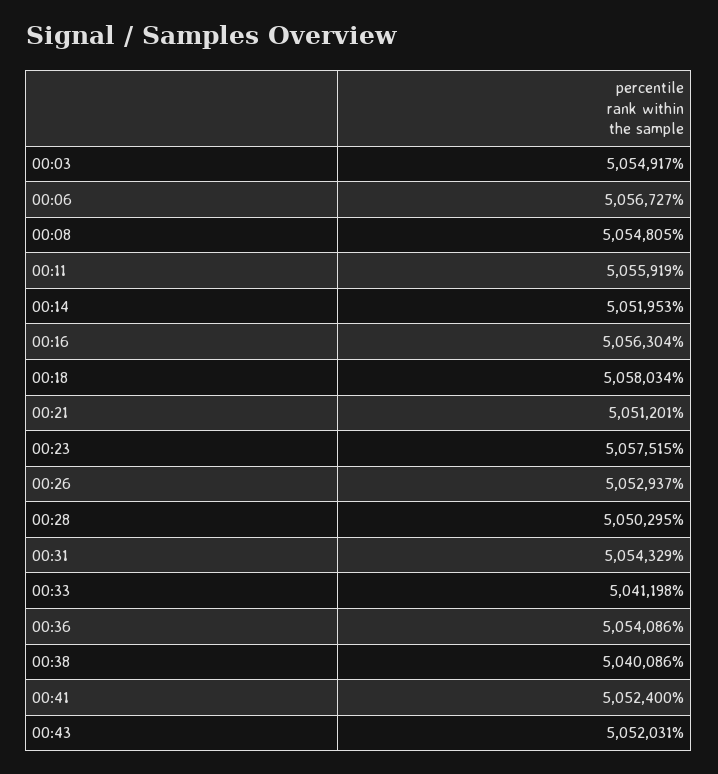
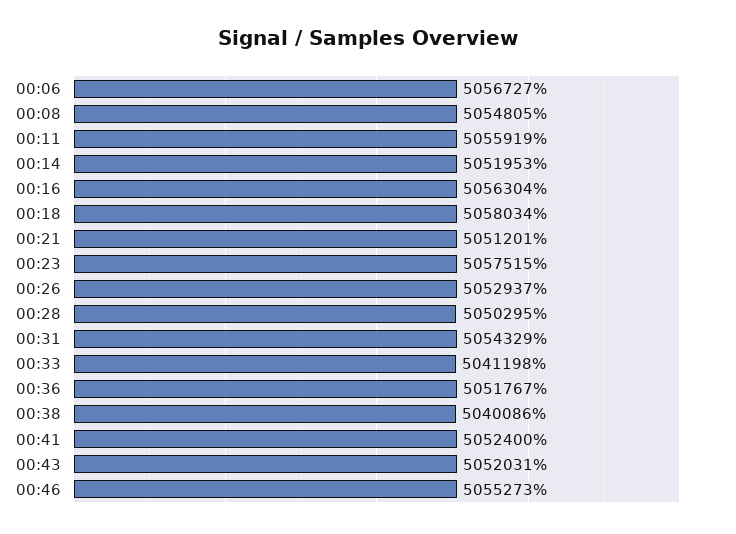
00:03: 5054917 -> none
00:36: 5054086 -> 5051767
00:46: none -> 5055273

